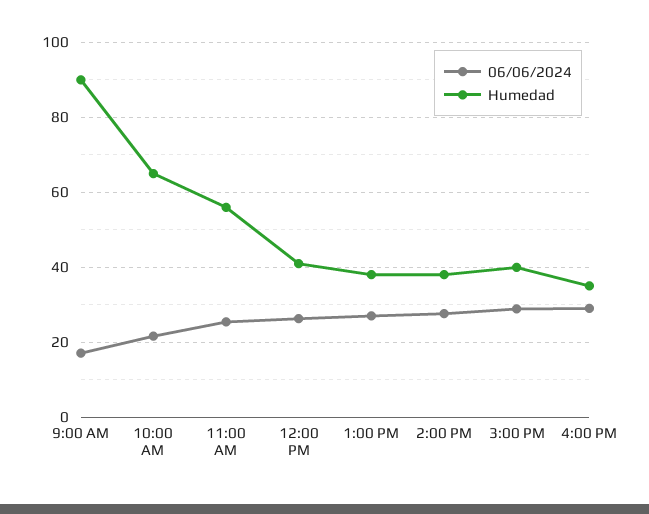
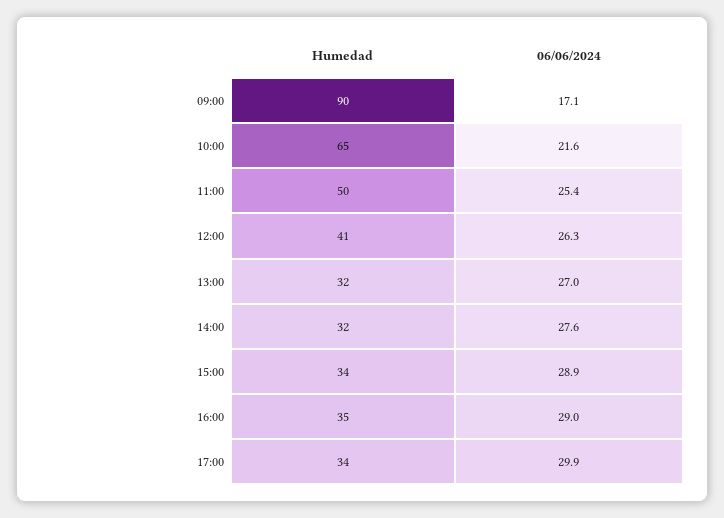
Humedad, 11:00 AM: 56 -> 50
Humedad, 1:00 PM: 38 -> 32
Humedad, 2:00 PM: 38 -> 32
Humedad, 3:00 PM: 40 -> 34
Humedad, 17:00: none -> 34
06/06/2024, 17:00: none -> 29.9

